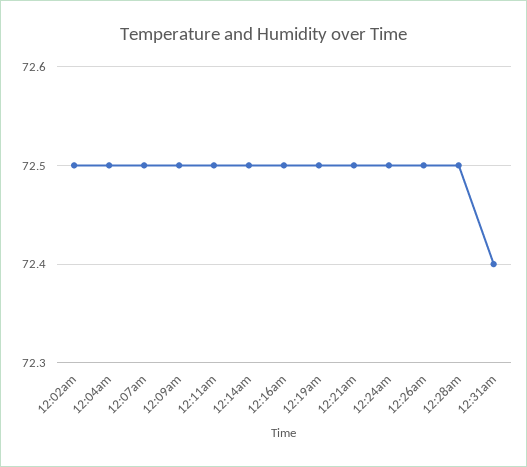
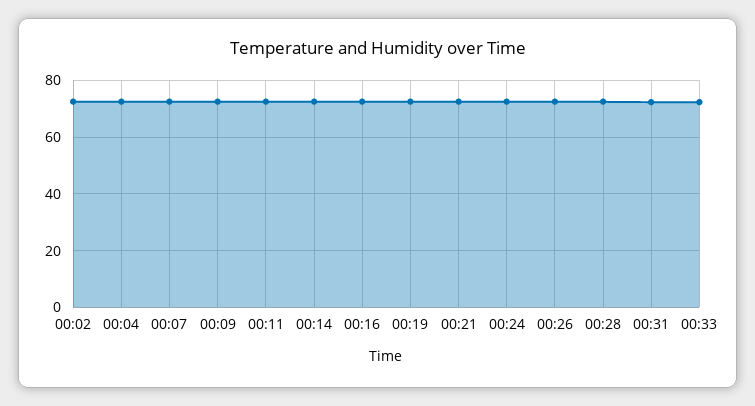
00:33: none -> 72.5

